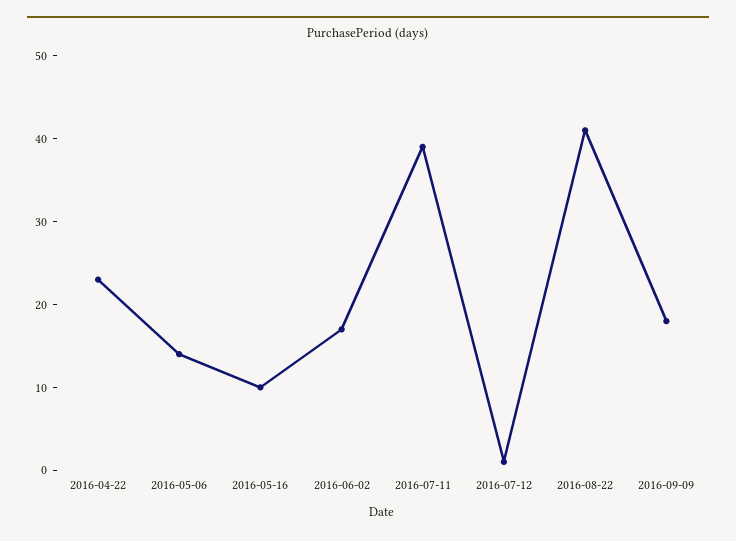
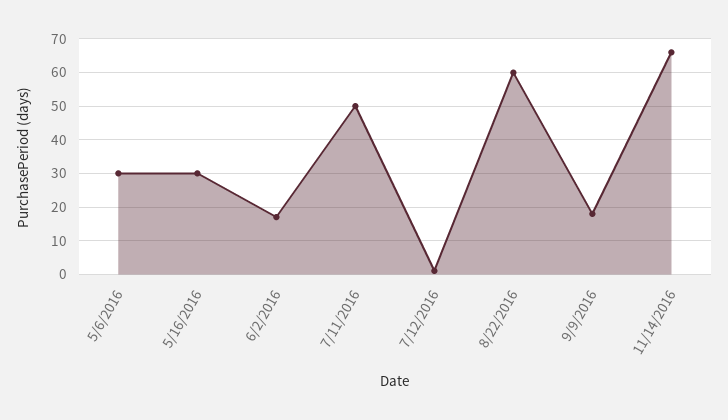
2016-04-22: 23 -> none
2016-05-06: 14 -> 30
2016-05-16: 10 -> 30
2016-07-11: 39 -> 50
2016-08-22: 41 -> 60
11/14/2016: none -> 65

